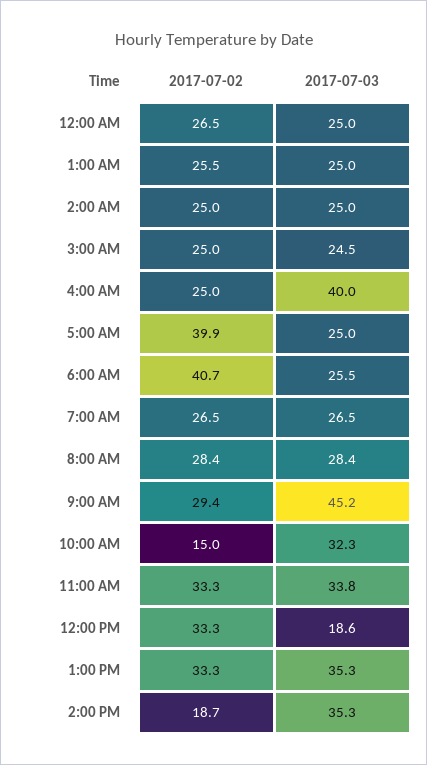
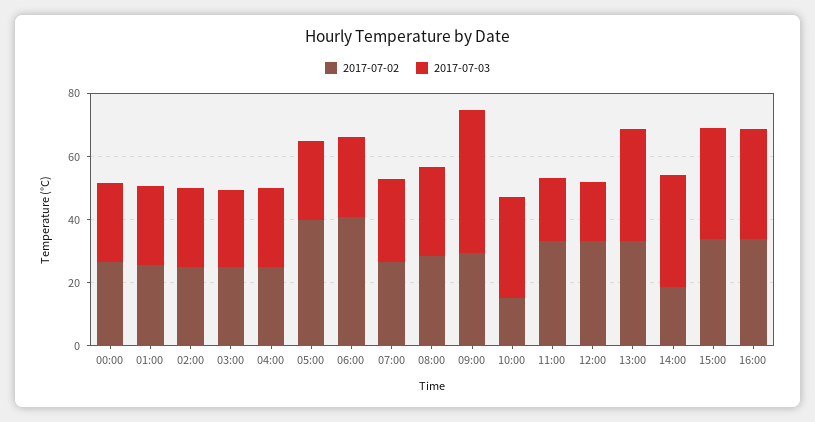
2017-07-03, 4:00 AM: 40 -> 25
2017-07-03, 11:00 AM: 33.8 -> 20
2017-07-02, 15:00: none -> 35
2017-07-03, 15:00: none -> 35
2017-07-02, 16:00: none -> 35
2017-07-03, 16:00: none -> 35

